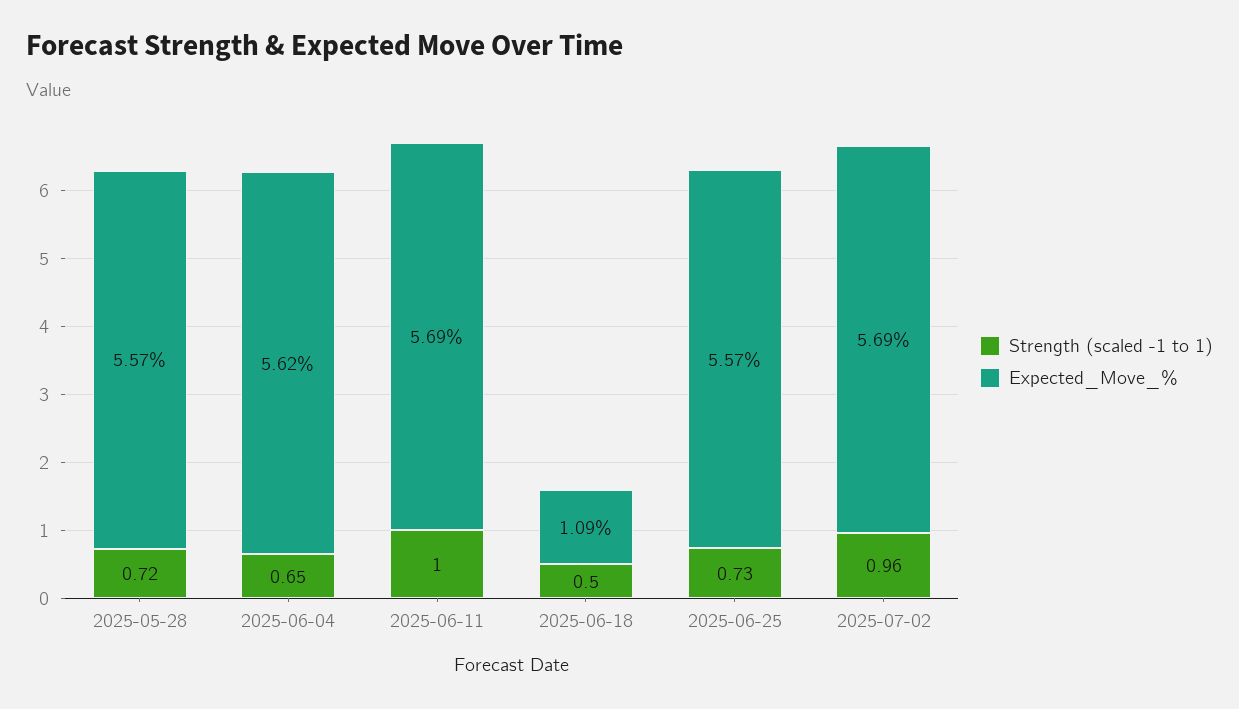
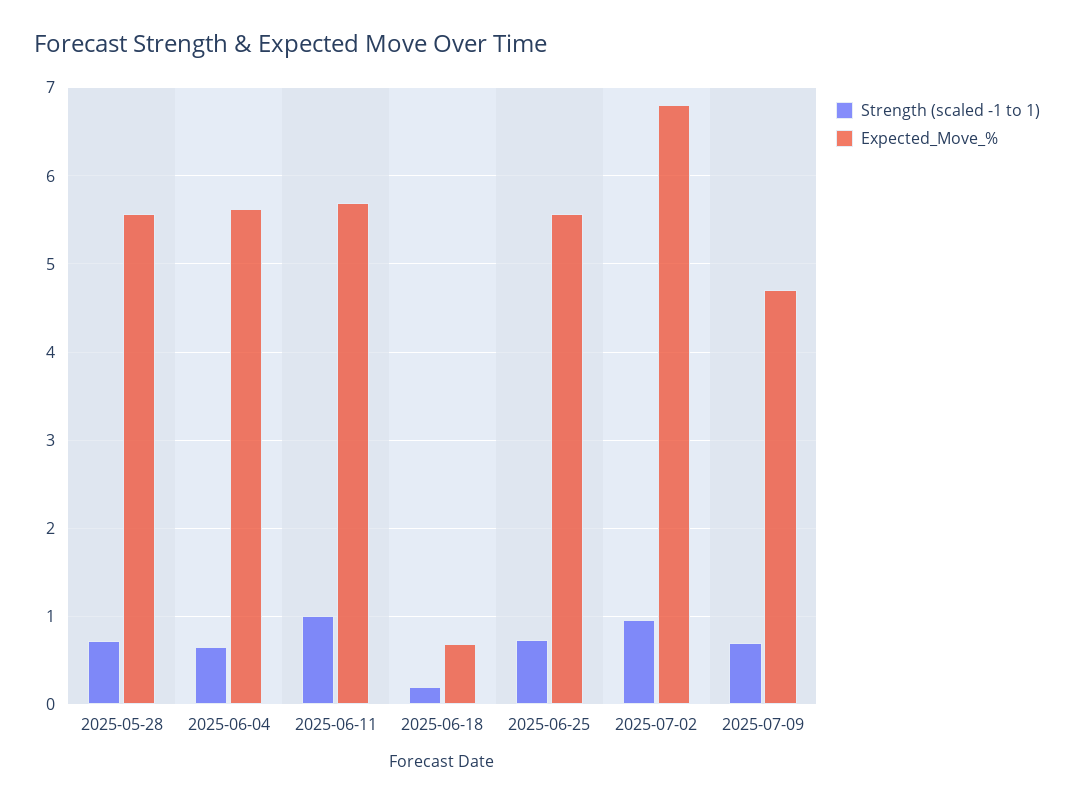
Strength (scaled -1 to 1), 2025-06-18: 0.5 -> 0.2
Expected_Move_%, 2025-06-18: 1.09 -> 0.7
Expected_Move_%, 2025-07-02: 5.69 -> 6.8
Strength (scaled -1 to 1), 2025-07-09: none -> 0.7
Expected_Move_%, 2025-07-09: none -> 4.7

